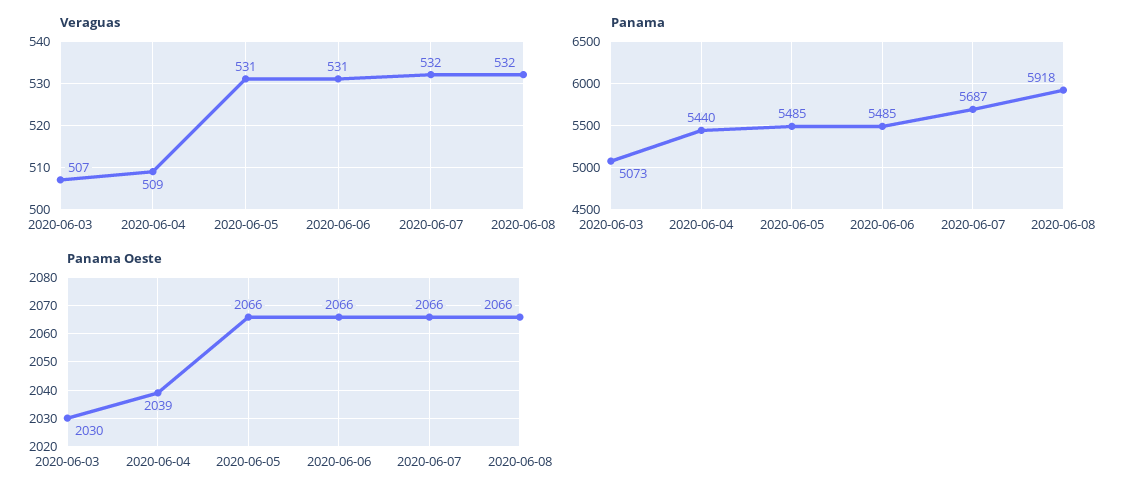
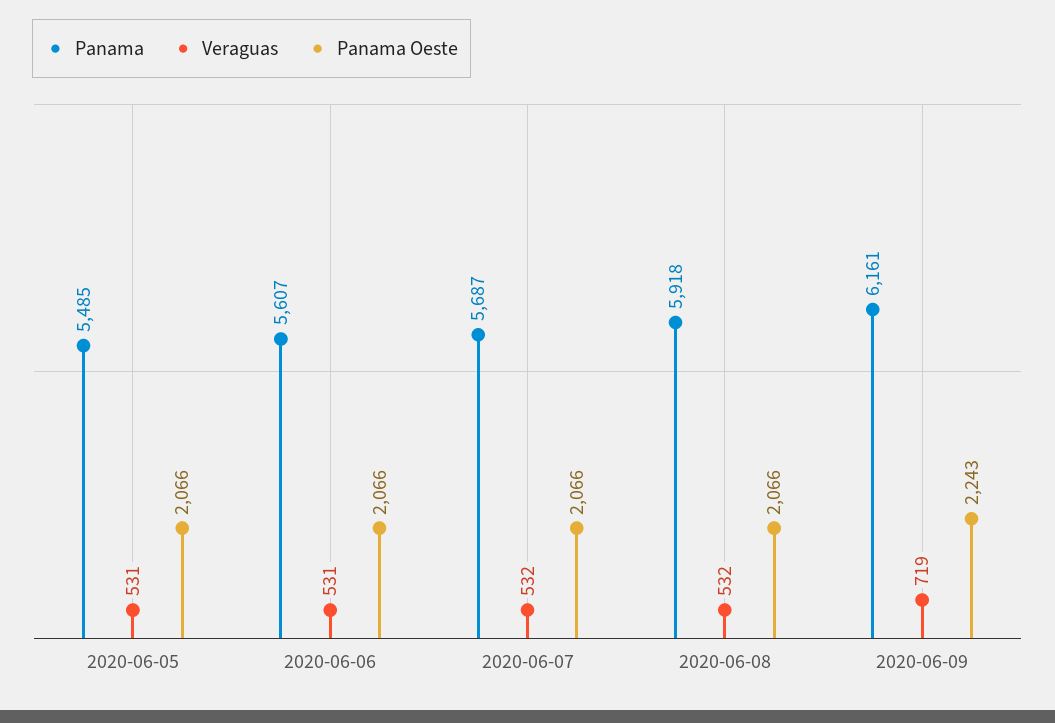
Veraguas, 2020-06-03: 507 -> none
Veraguas, 2020-06-04: 509 -> none
Panama, 2020-06-03: 5073 -> none
Panama, 2020-06-04: 5440 -> none
Panama, 2020-06-06: 5485 -> 5607
Panama Oeste, 2020-06-03: 2030 -> none
Panama Oeste, 2020-06-04: 2039 -> none
Panama, 2020-06-09: none -> 6161
Veraguas, 2020-06-09: none -> 719
Panama Oeste, 2020-06-09: none -> 2243

